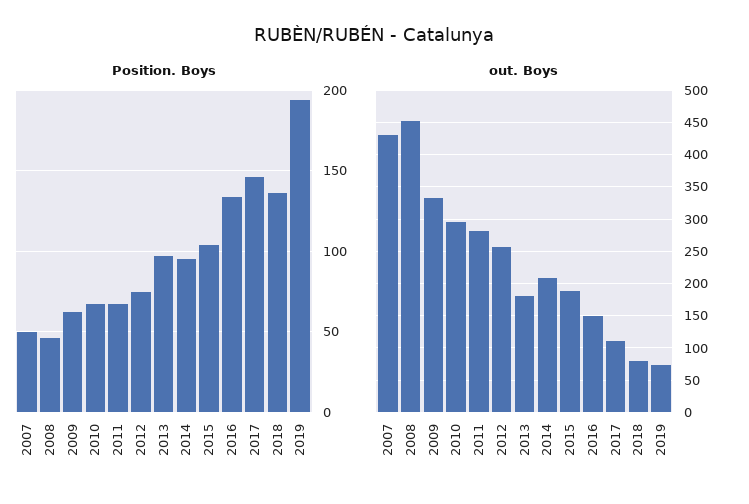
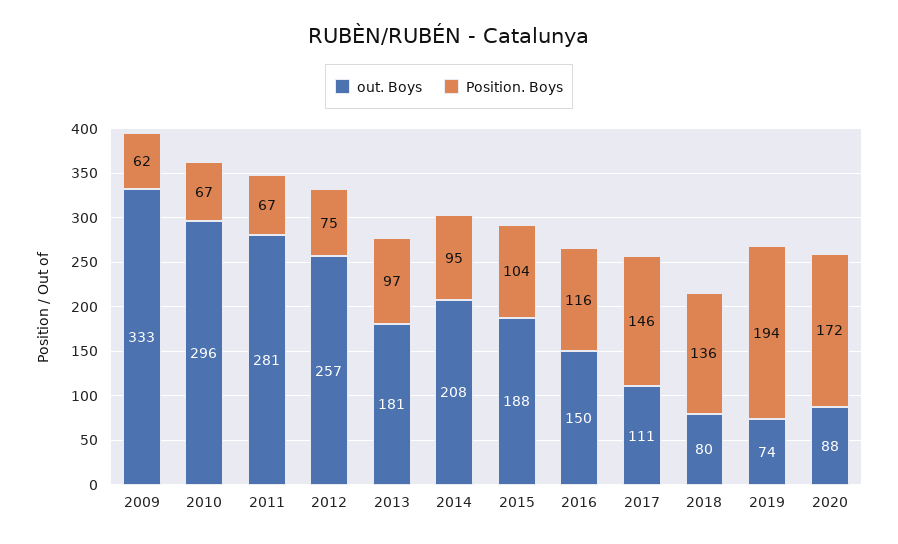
Position. Boys, 2007: 50 -> none
Position. Boys, 2008: 45 -> none
Position. Boys, 2016: 135 -> 116
out. Boys, 2007: 430 -> none
out. Boys, 2008: 450 -> none
out. Boys, 2020: none -> 88
Position. Boys, 2020: none -> 172

